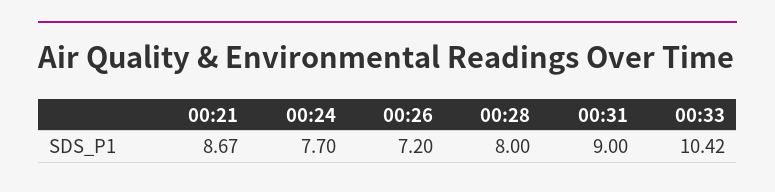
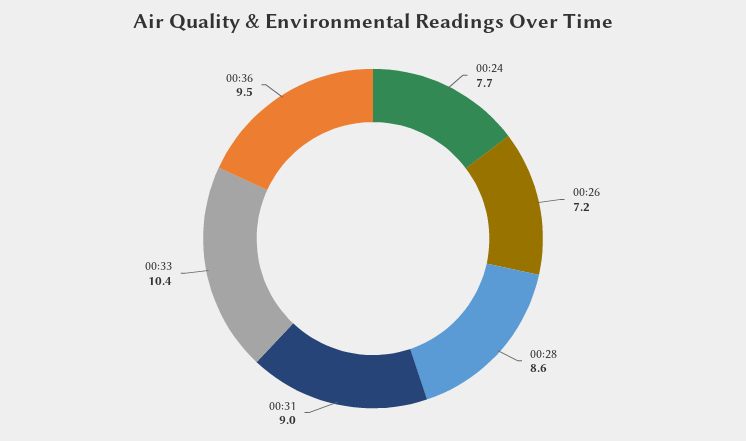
00:21: 8.67 -> none
00:28: 8 -> 8.6
00:36: none -> 9.5

